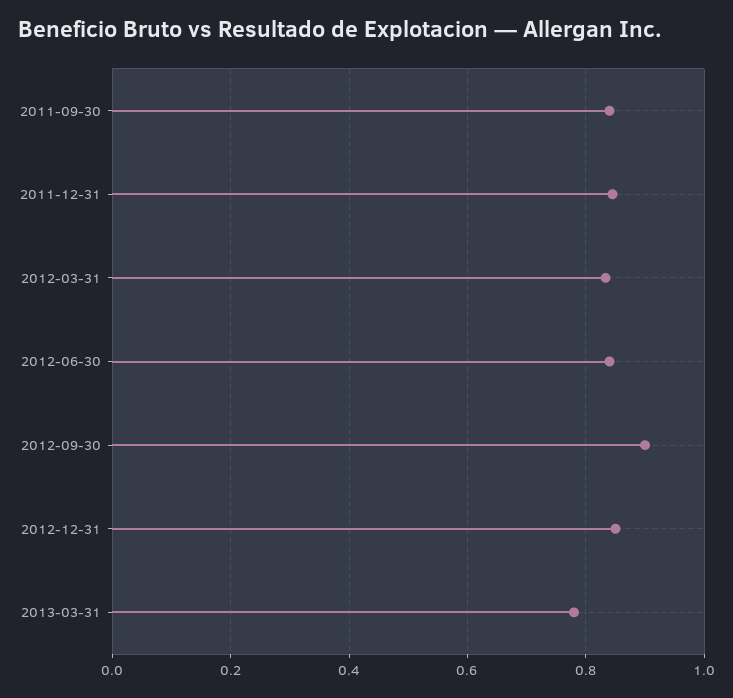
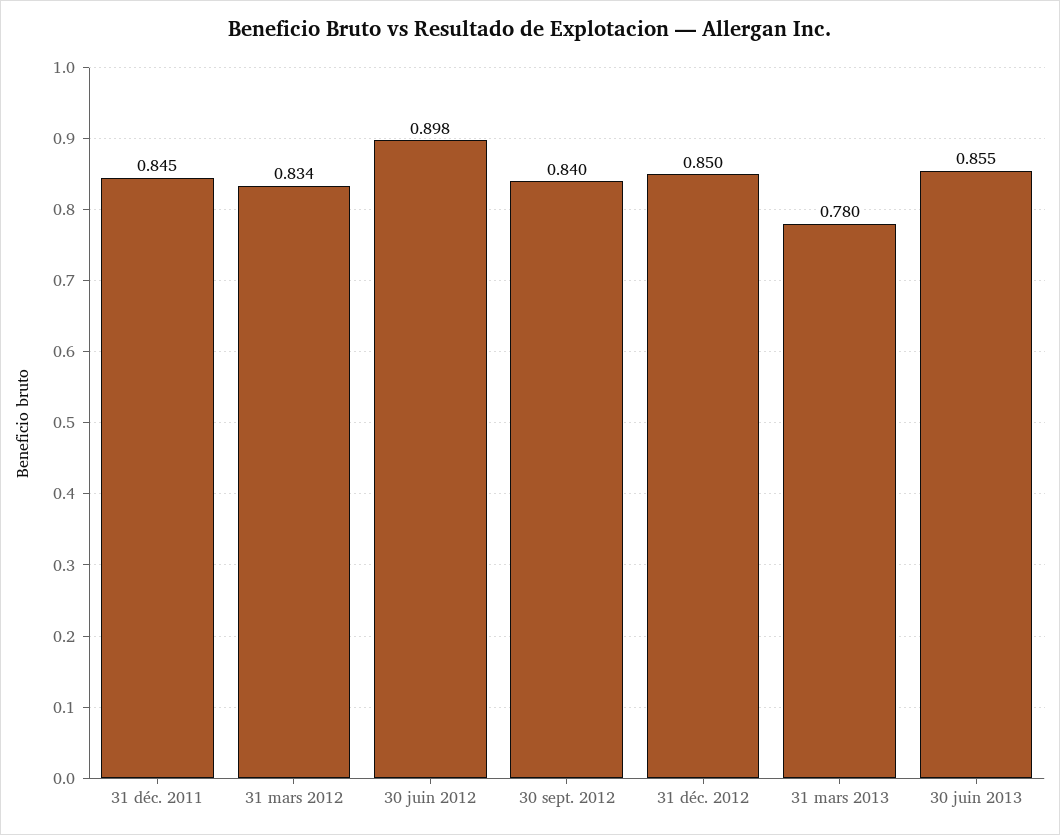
2011-09-30: 0.84 -> none
2012-06-30: 0.84 -> 0.898
2012-09-30: 0.9 -> 0.84
30 juin 2013: none -> 0.855

